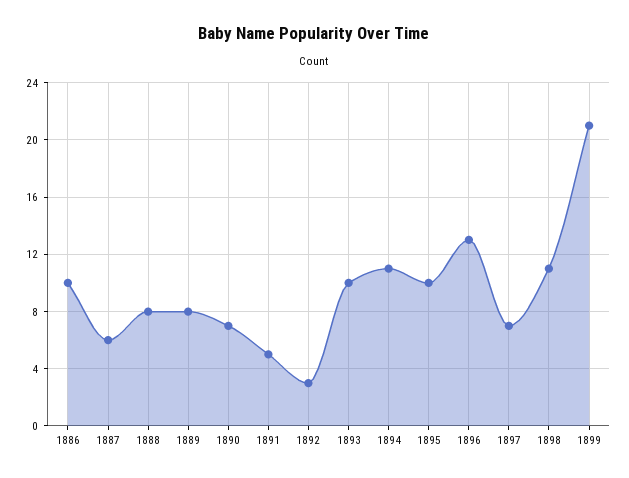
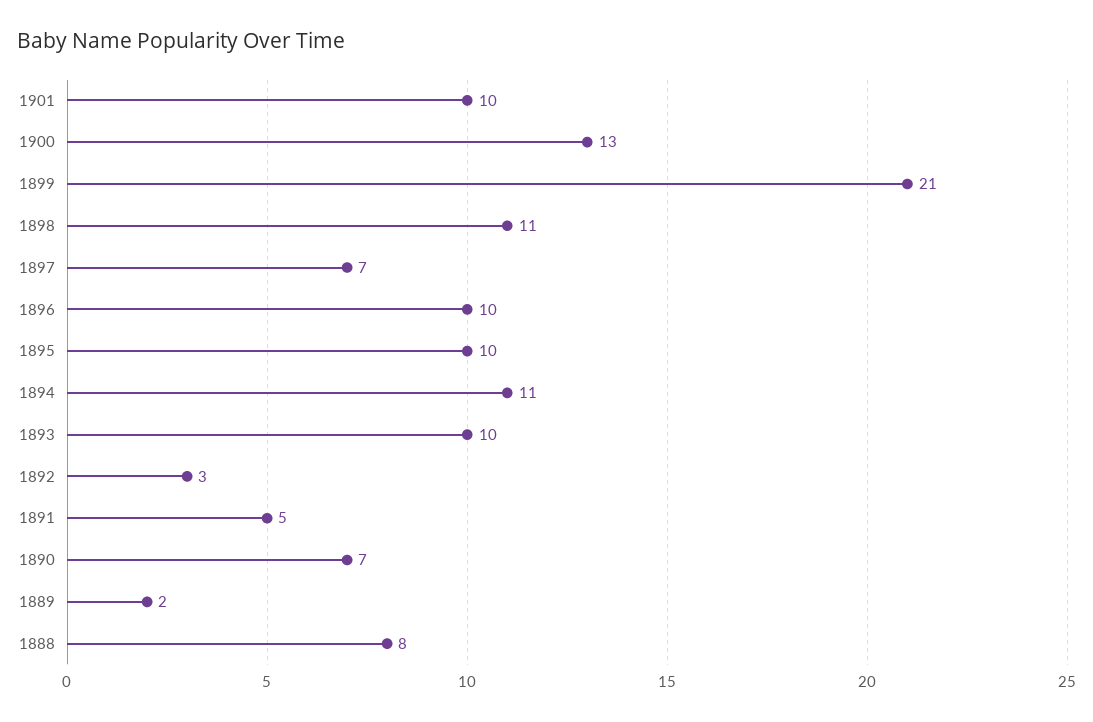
1886: 10 -> none
1887: 6 -> none
1889: 8 -> 2
1896: 13 -> 10
1901: none -> 10
1900: none -> 13

